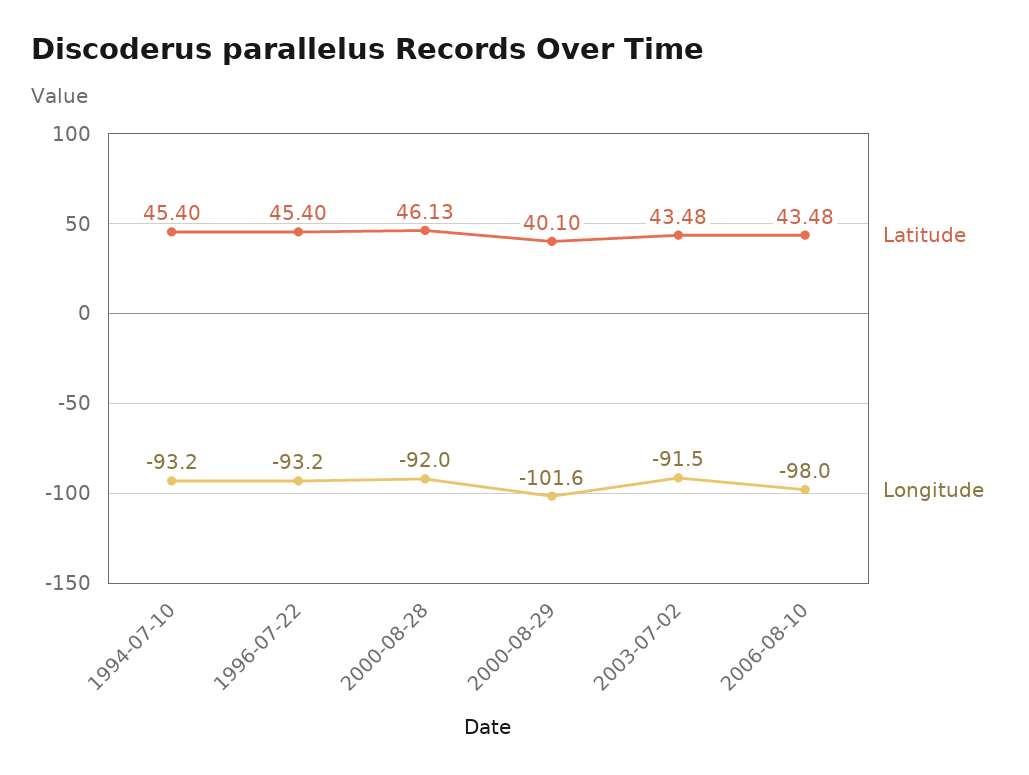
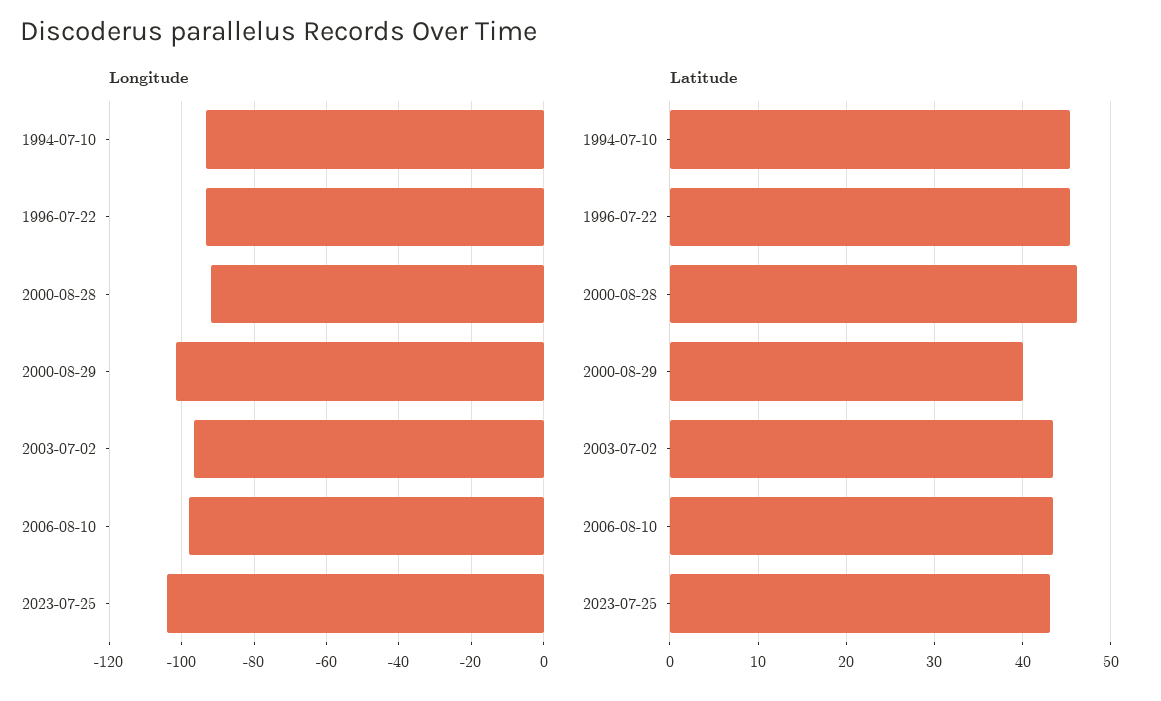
Longitude, 2003-07-02: -91.5 -> -96
Longitude, 2023-07-25: none -> -104
Latitude, 2023-07-25: none -> 43

